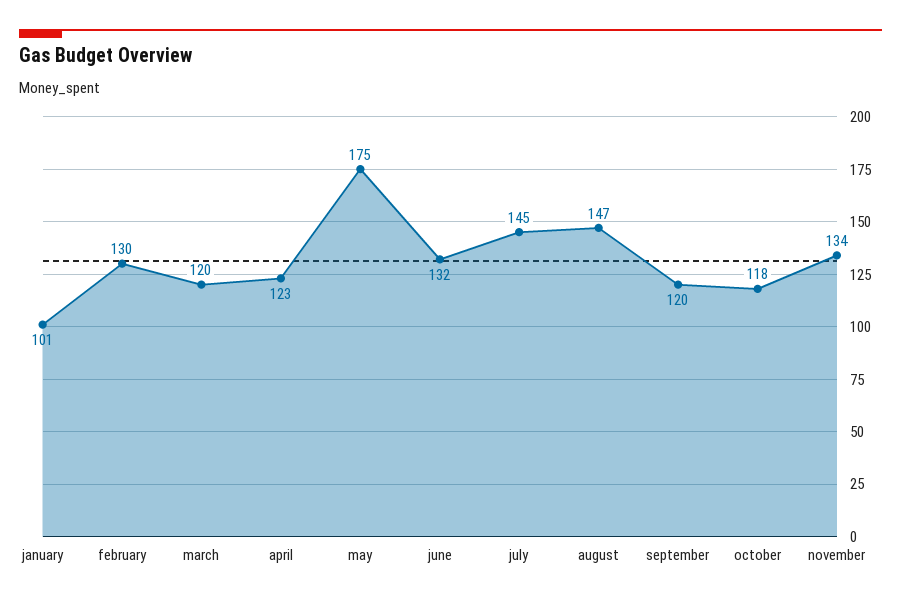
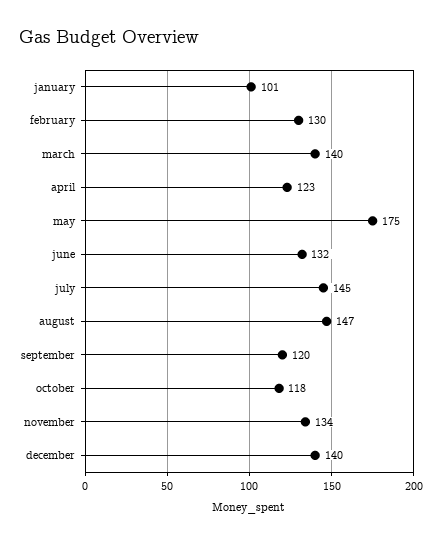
march: 120 -> 140
december: none -> 140

